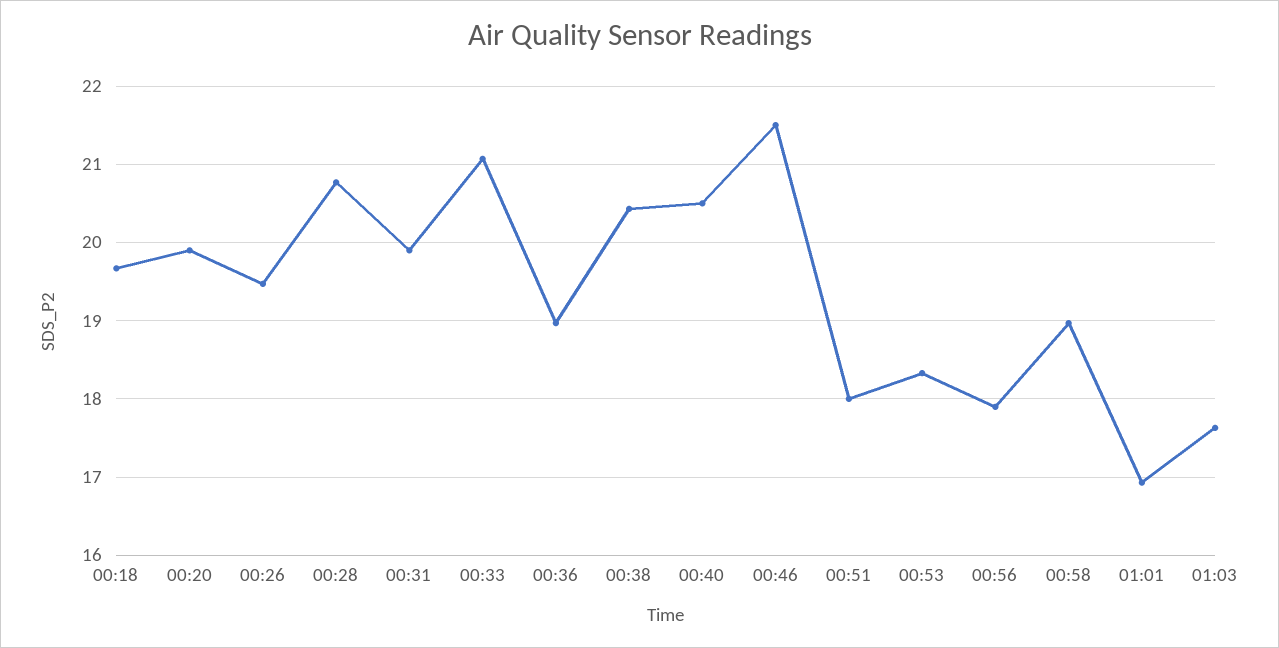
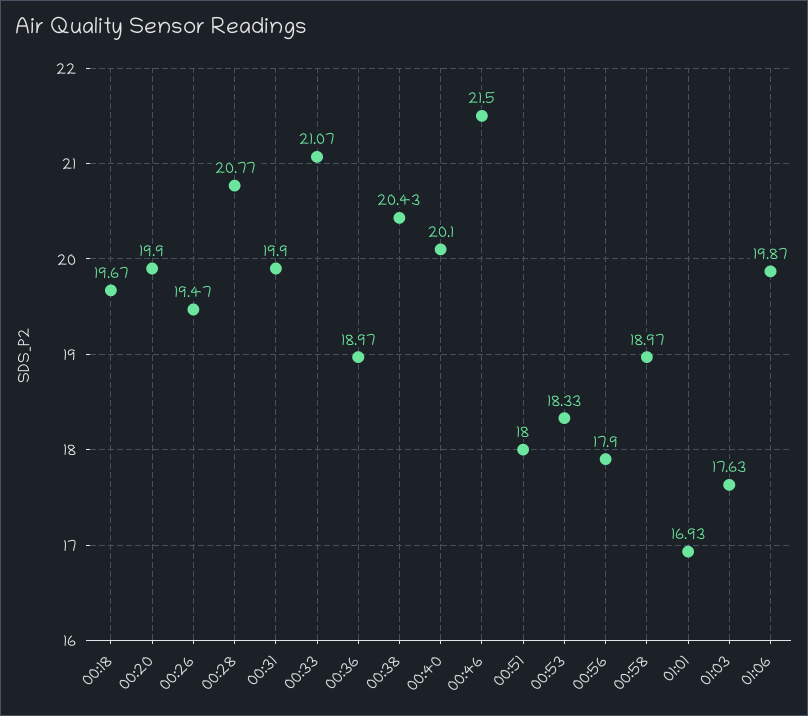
00:40: 20.5 -> 20.1
01:06: none -> 19.87

